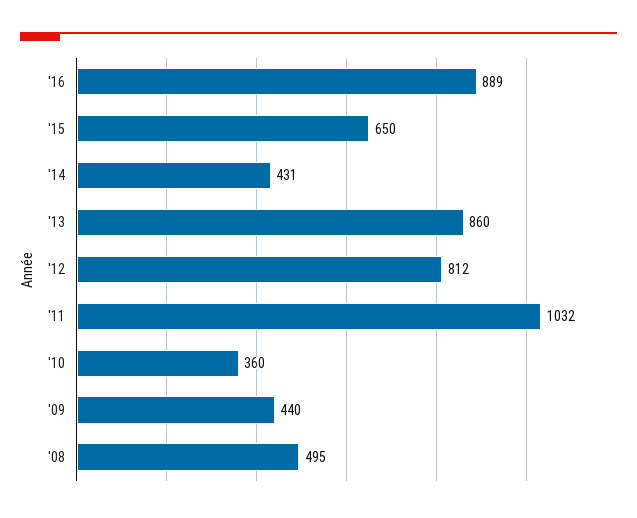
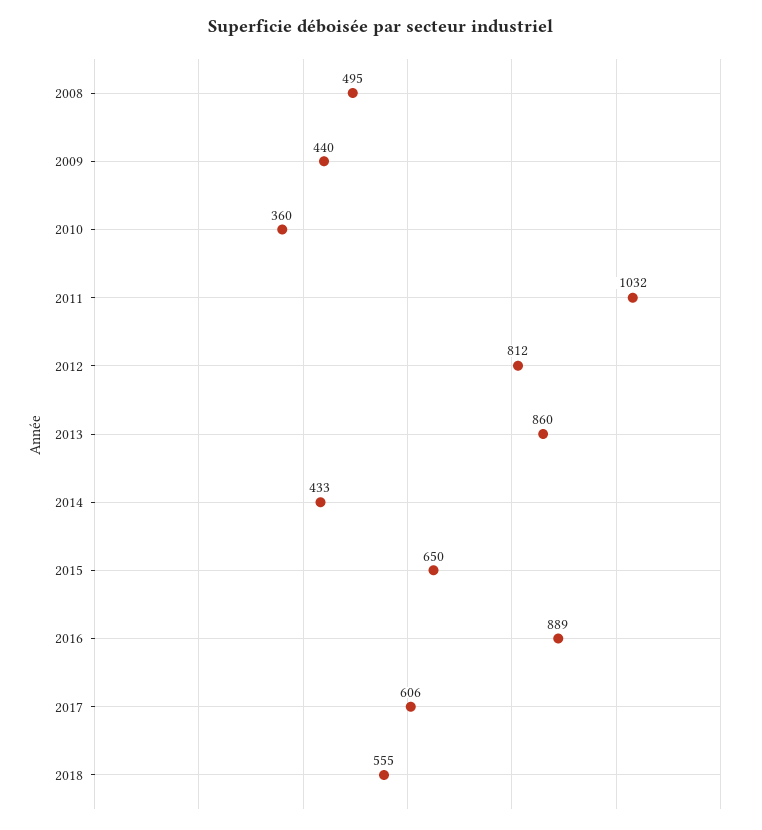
'14: 431 -> 433
2017: none -> 606
2018: none -> 555

